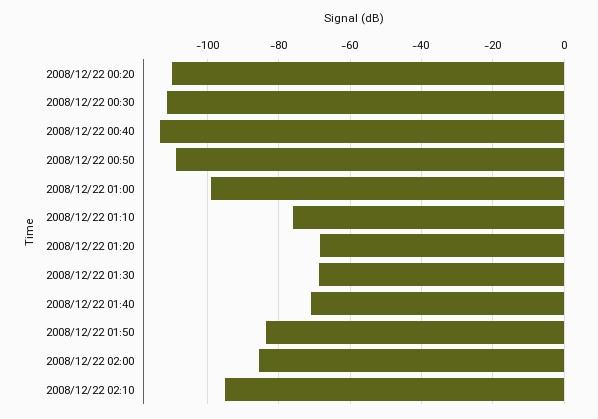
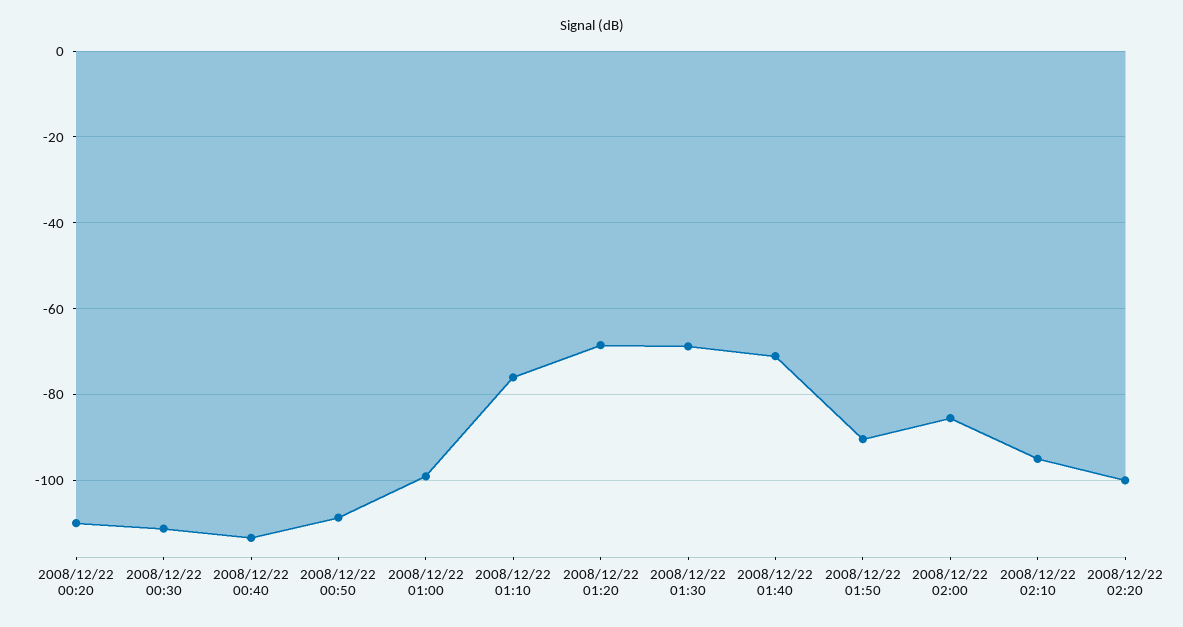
2008/12/22 01:50: -84 -> -90
2008/12/22 02:20: none -> -100

